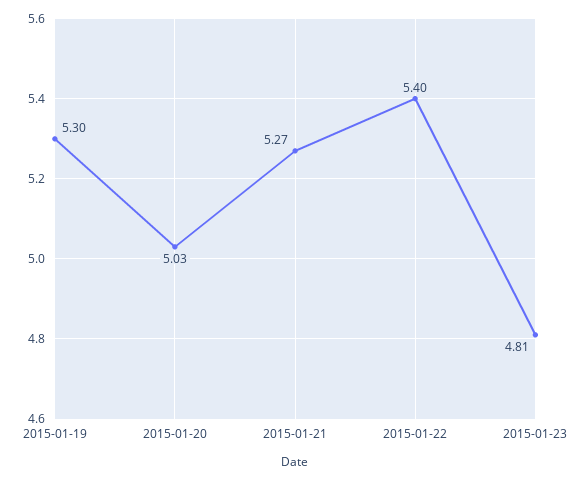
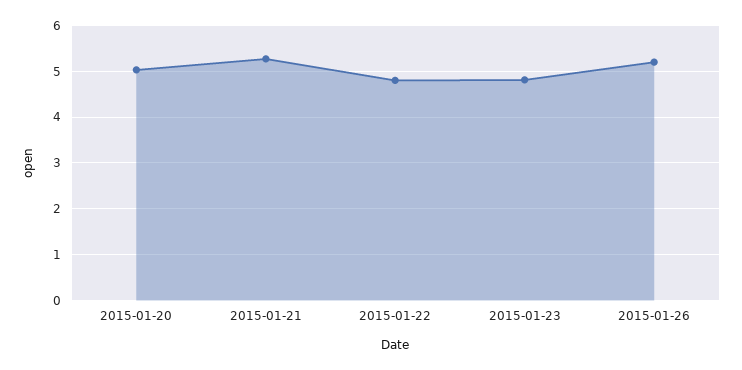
2015-01-19: 5.3 -> none
2015-01-22: 5.4 -> 4.8
2015-01-26: none -> 5.2

